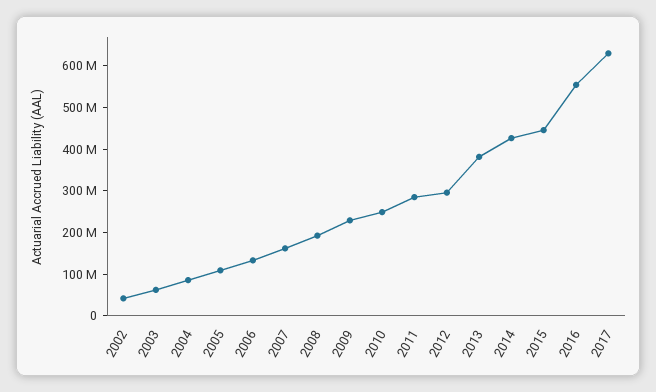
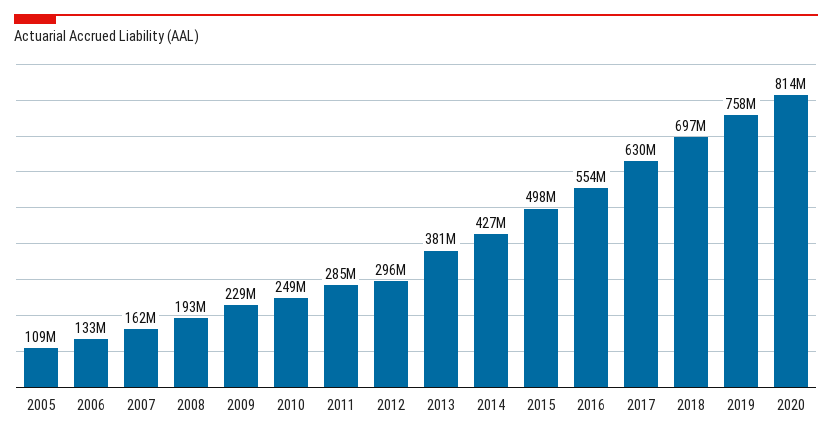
2002: 40000000 -> none
2003: 60000000 -> none
2004: 80000000 -> none
2015: 440000000 -> 498000000
2018: none -> 697000000
2019: none -> 758000000
2020: none -> 814000000

